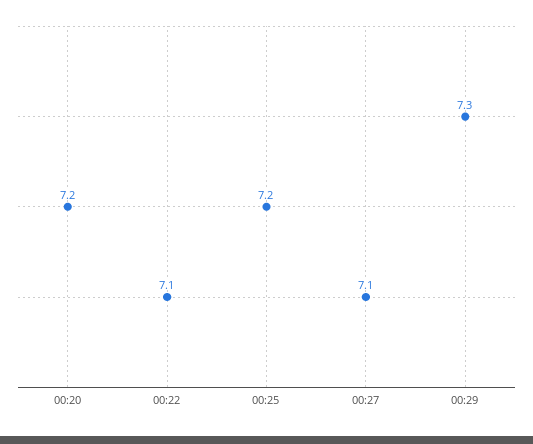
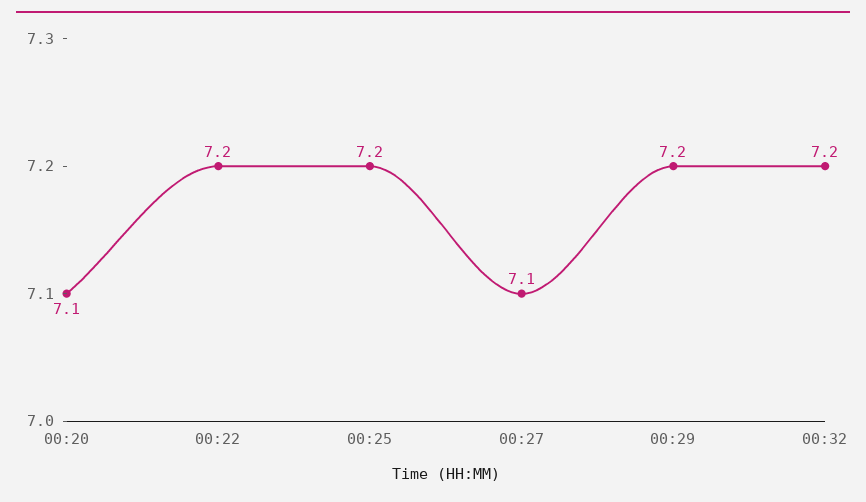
00:20: 7.2 -> 7.1
00:22: 7.1 -> 7.2
00:29: 7.3 -> 7.2
00:32: none -> 7.2

